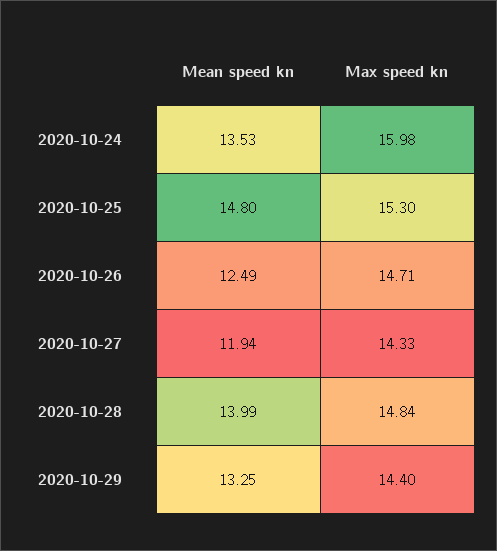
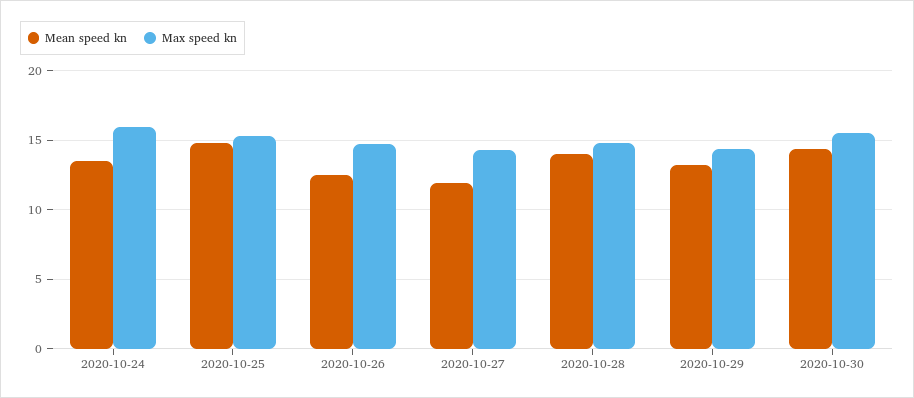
Mean speed kn, 2020-10-30: none -> 14.5
Max speed kn, 2020-10-30: none -> 15.5

